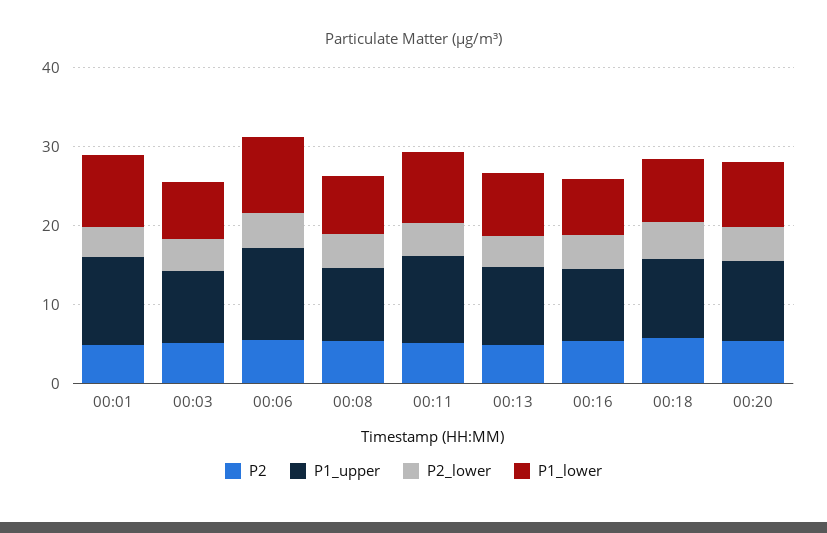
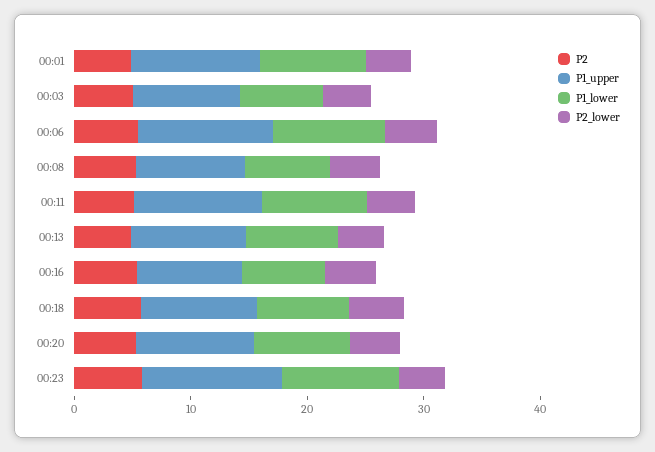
P2, 00:23: none -> 6
P1_upper, 00:23: none -> 12
P1_lower, 00:23: none -> 10
P2_lower, 00:23: none -> 4

